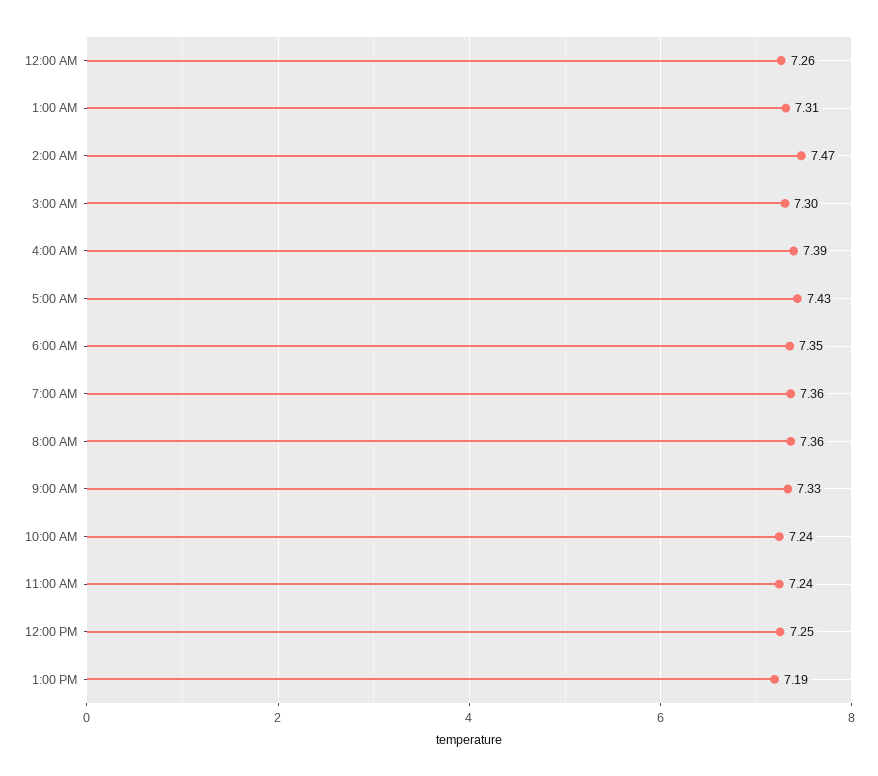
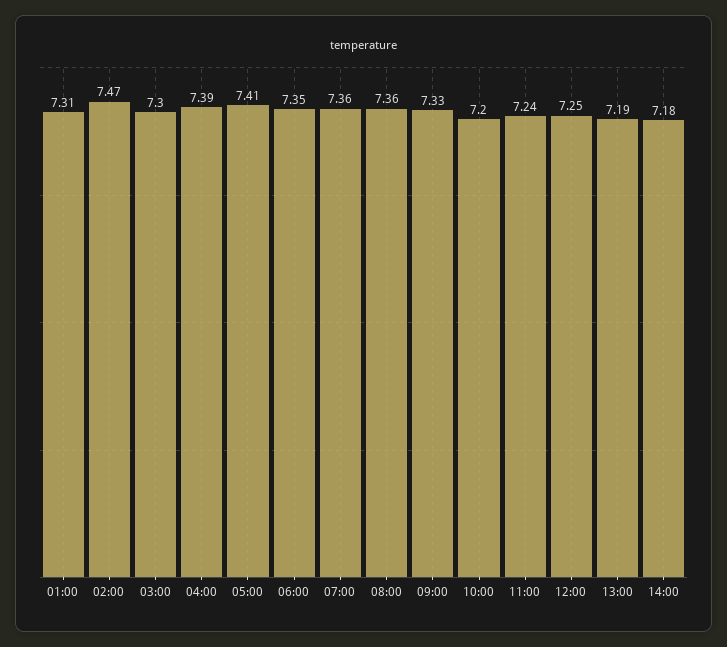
12:00 AM: 7.26 -> none
5:00 AM: 7.43 -> 7.41
10:00 AM: 7.24 -> 7.2
14:00: none -> 7.18

